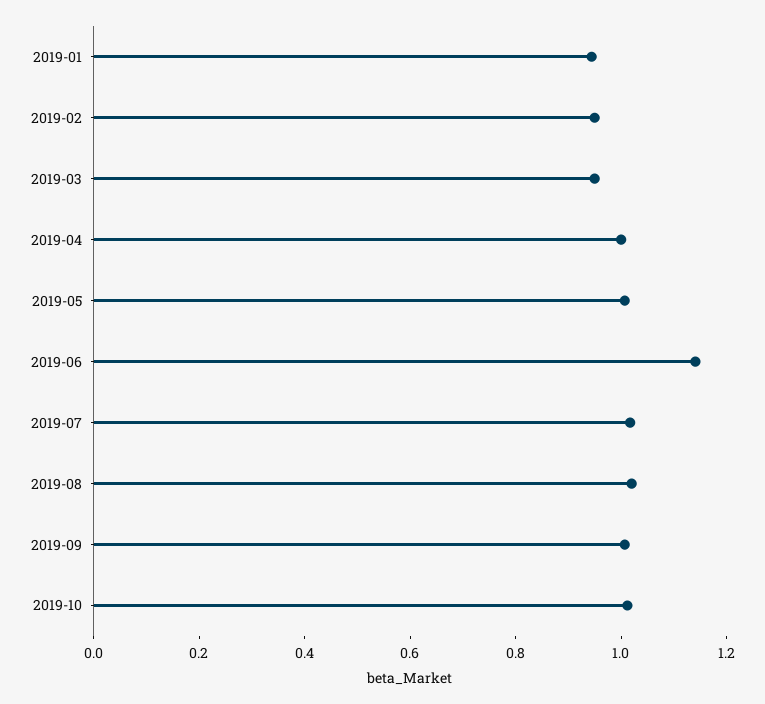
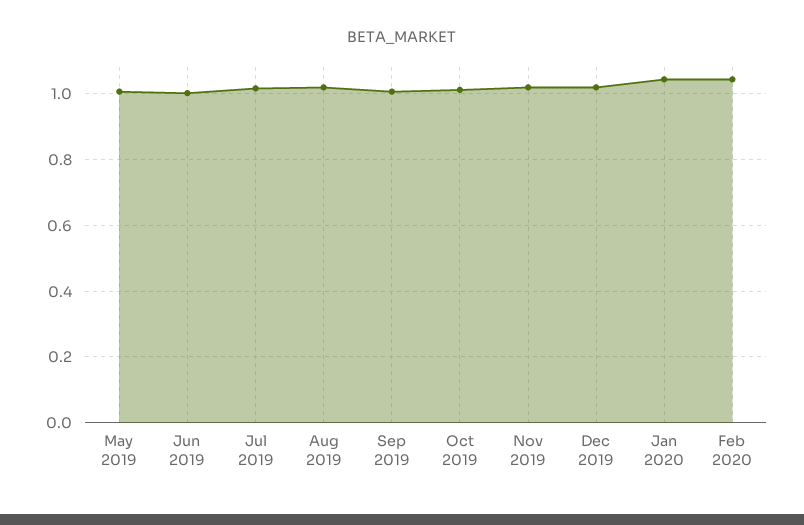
2019-01: 0.95 -> none
2019-02: 0.95 -> none
2019-03: 0.95 -> none
2019-04: 1 -> none
2019-06: 1.15 -> 1
Nov 2019: none -> 1.02
Dec 2019: none -> 1.02
Jan 2020: none -> 1.04
Feb 2020: none -> 1.04

